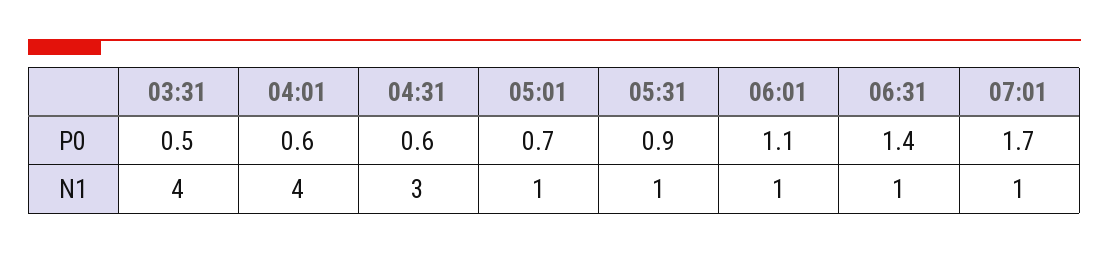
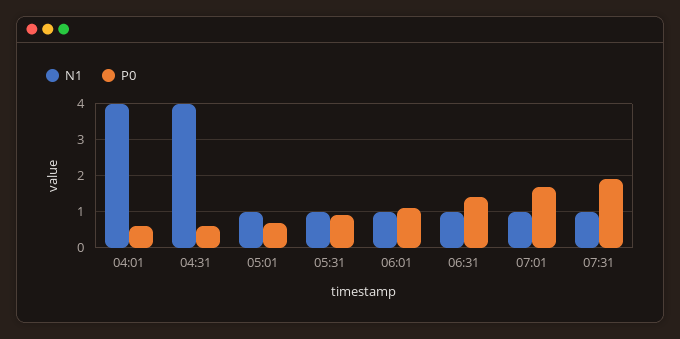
P0, 03:31: 0.5 -> none
N1, 03:31: 4 -> none
N1, 04:31: 3 -> 4
N1, 07:31: none -> 1
P0, 07:31: none -> 2

